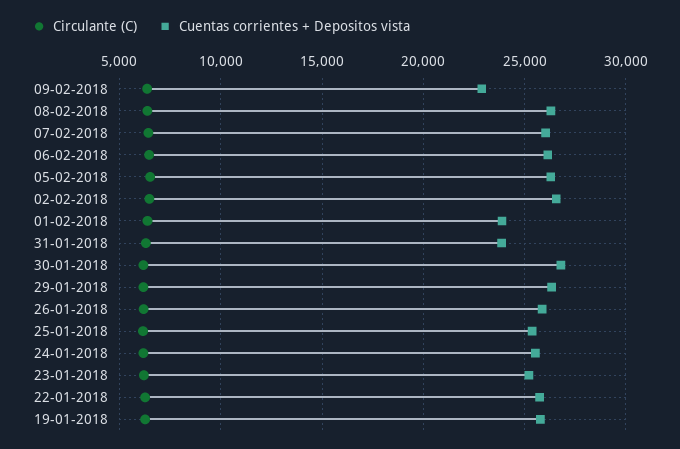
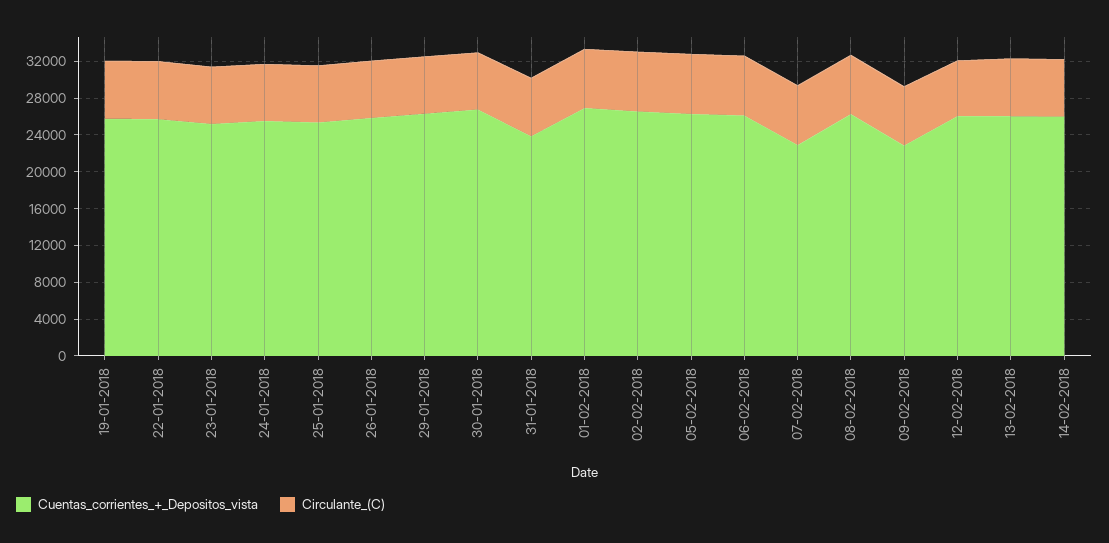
Cuentas corrientes + Depositos vista, 07-02-2018: 26000 -> 23000
Cuentas corrientes + Depositos vista, 01-02-2018: 24000 -> 27000
Cuentas corrientes + Depositos vista, 12-02-2018: none -> 26000
Circulante (C), 12-02-2018: none -> 6000
Cuentas corrientes + Depositos vista, 13-02-2018: none -> 26000
Circulante (C), 13-02-2018: none -> 6000
Cuentas corrientes + Depositos vista, 14-02-2018: none -> 26000
Circulante (C), 14-02-2018: none -> 6000

